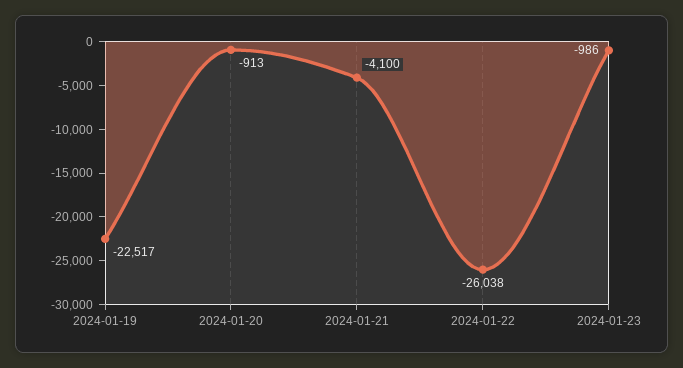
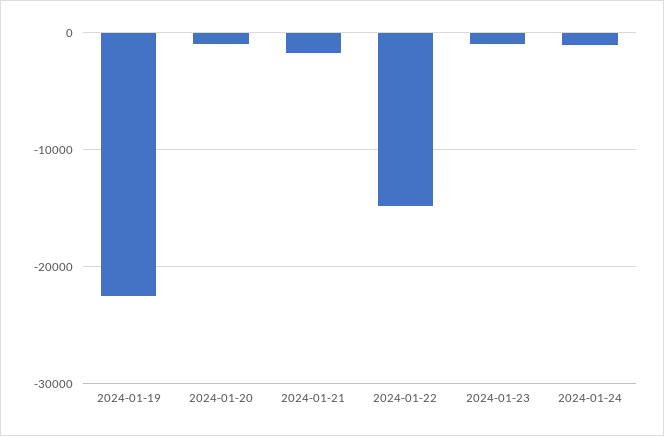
2024-01-21: -4100 -> -2000
2024-01-22: -26038 -> -15000
2024-01-24: none -> -1000

